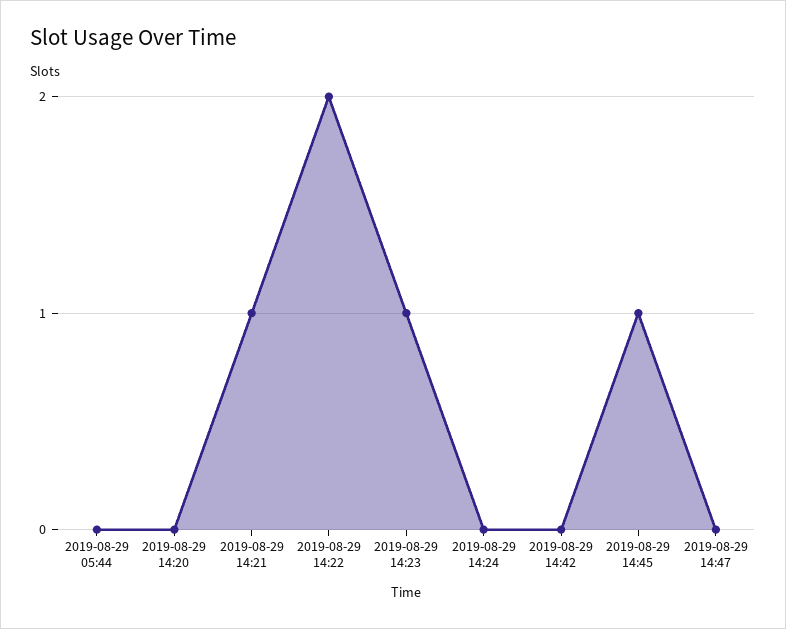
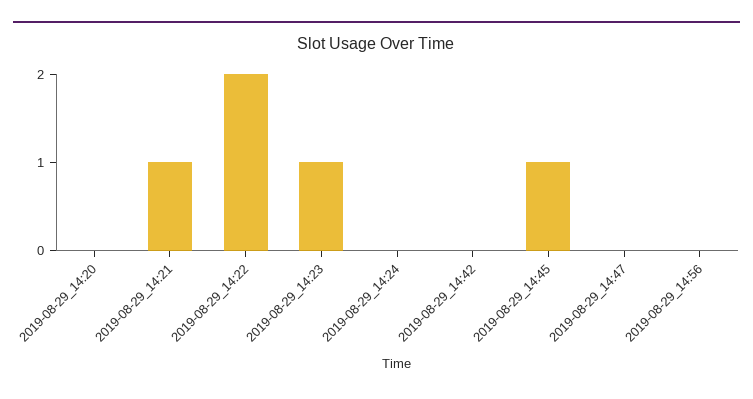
2019-08-29 05:44: 0 -> none
2019-08-29_14:56: none -> 0

